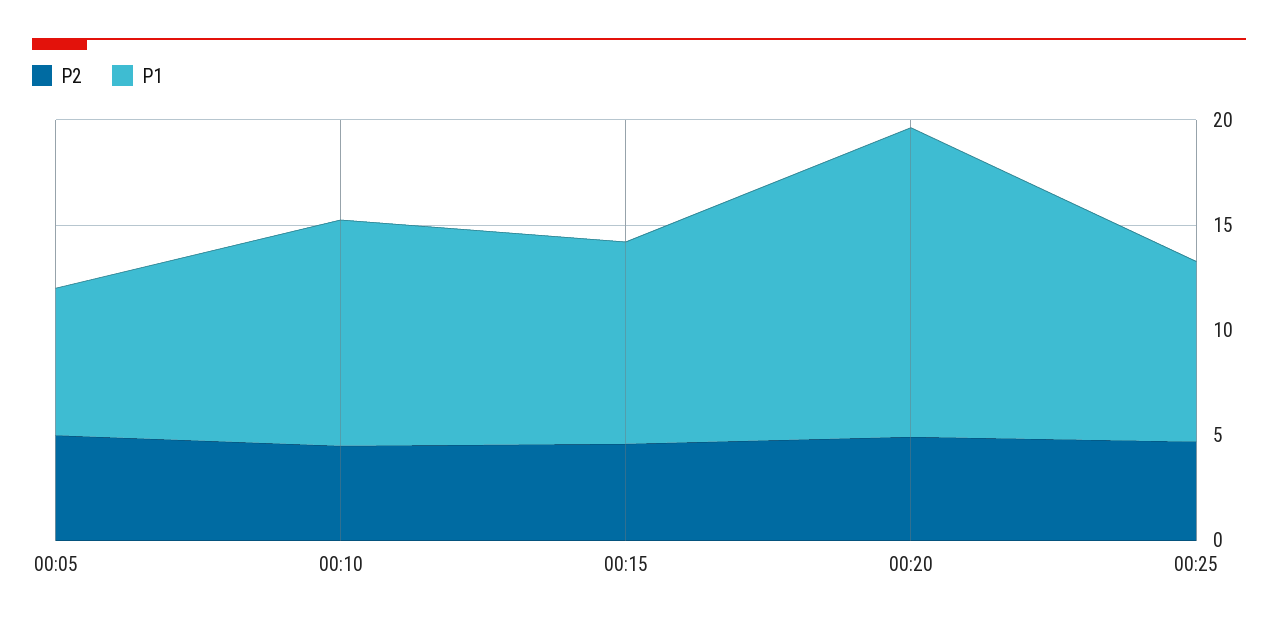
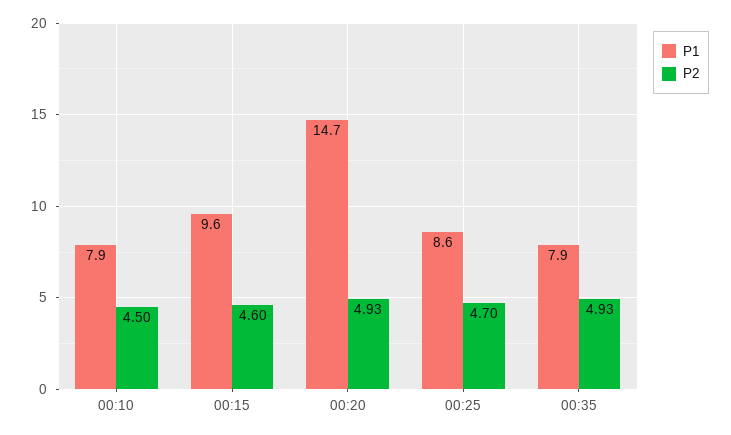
P2, 00:05: 5 -> none
P1, 00:05: 7 -> none
P1, 00:10: 11 -> 7.9
P1, 00:35: none -> 7.9
P2, 00:35: none -> 4.93

